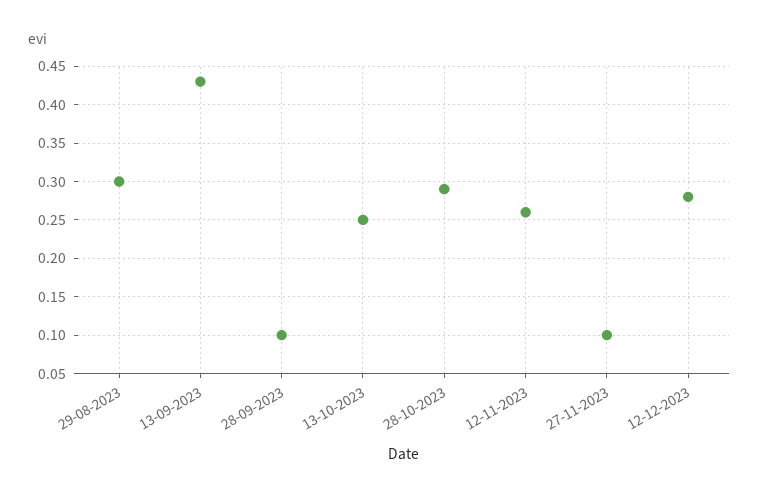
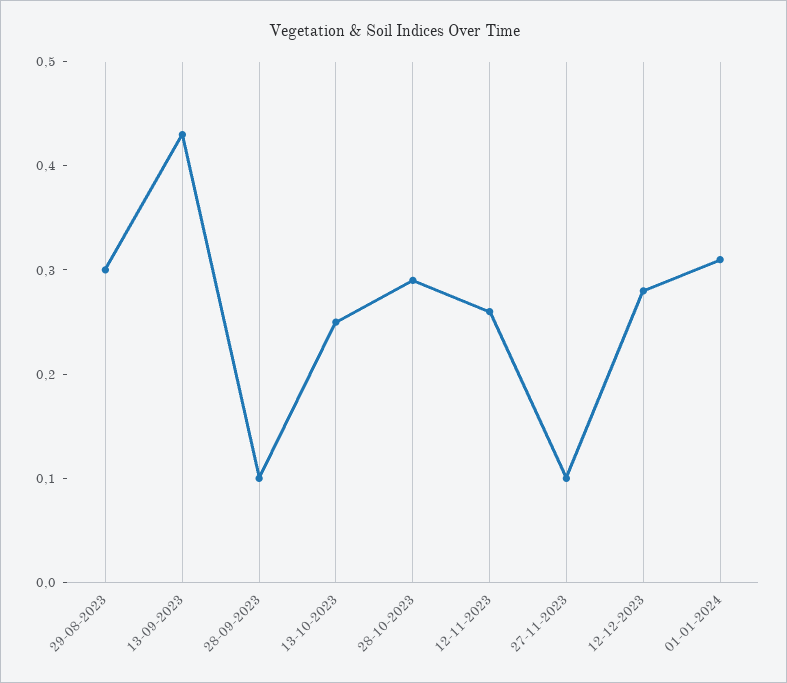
01-01-2024: none -> 0.31

